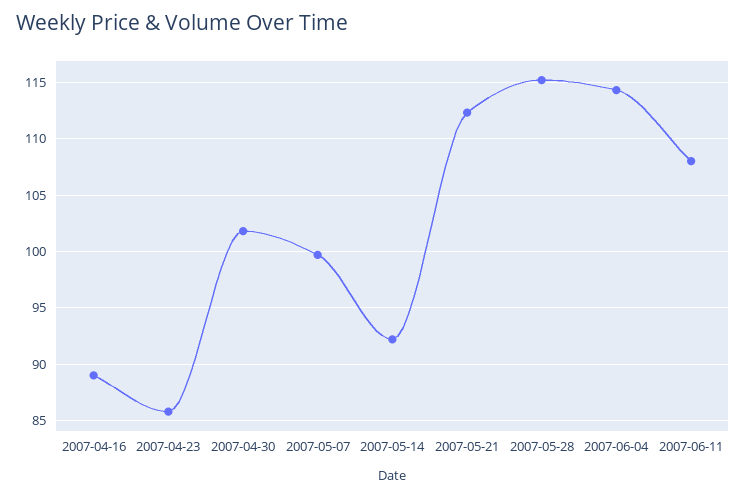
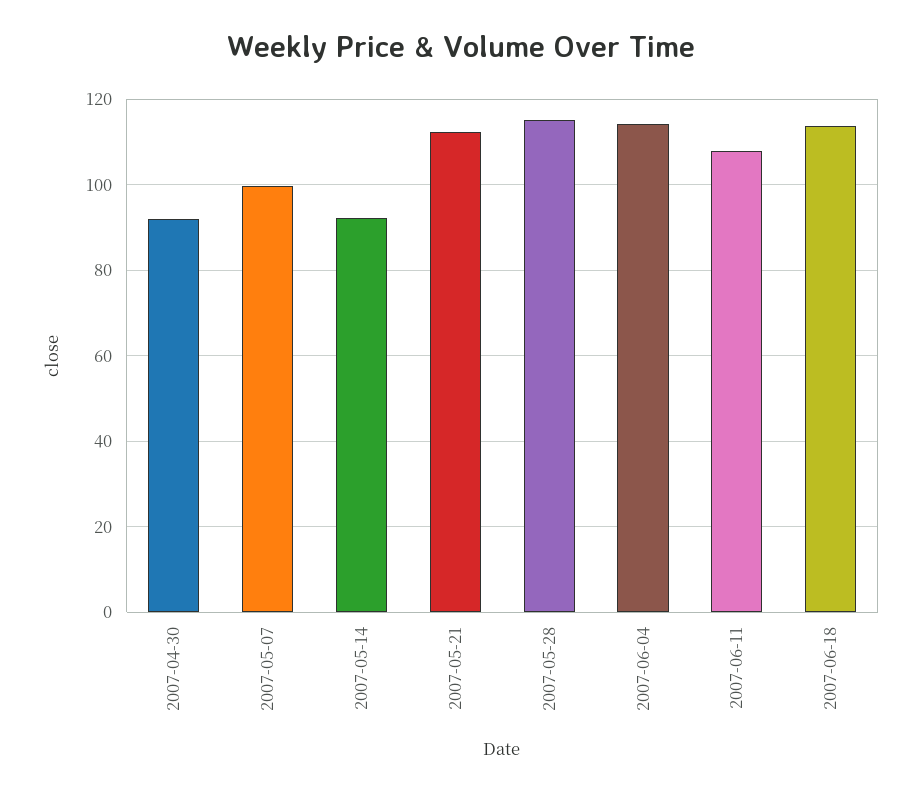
2007-04-16: 89 -> none
2007-04-23: 86 -> none
2007-04-30: 102 -> 92
2007-06-18: none -> 114

